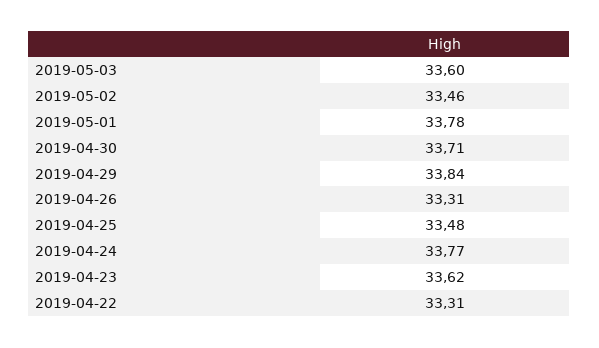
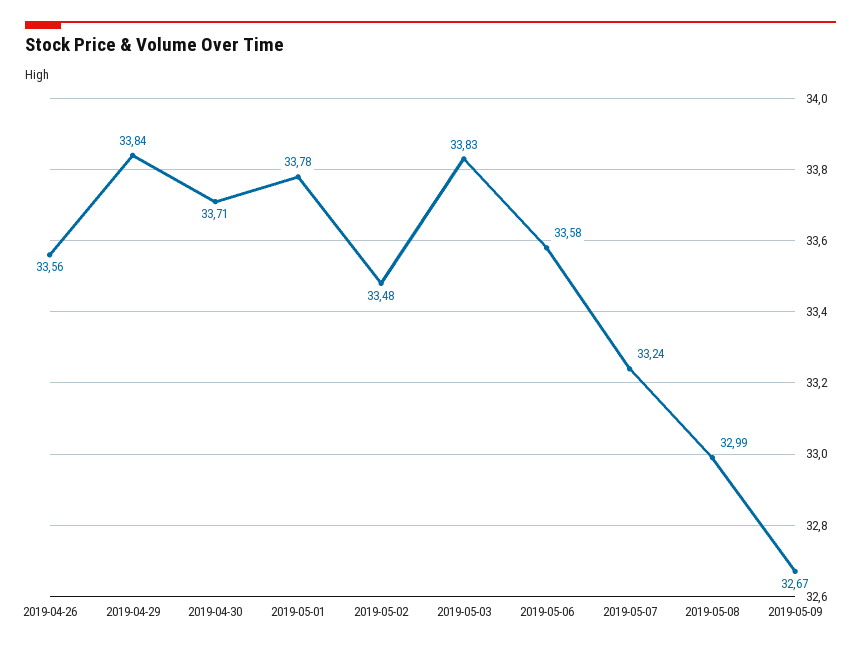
2019-05-03: 33.6 -> 33.83
2019-05-02: 33.46 -> 33.48
2019-04-26: 33.31 -> 33.56
2019-04-25: 33.48 -> none
2019-04-24: 33.77 -> none
2019-04-23: 33.62 -> none
2019-04-22: 33.31 -> none
2019-05-06: none -> 33.58
2019-05-07: none -> 33.24
2019-05-08: none -> 32.99
2019-05-09: none -> 32.67

